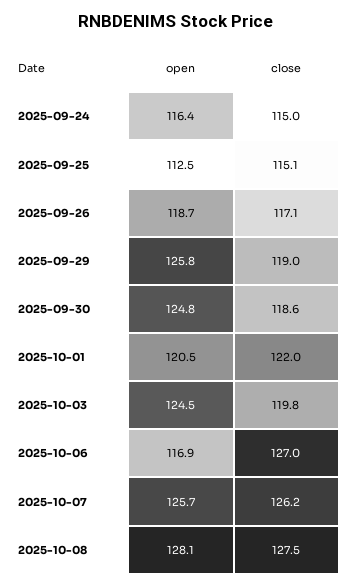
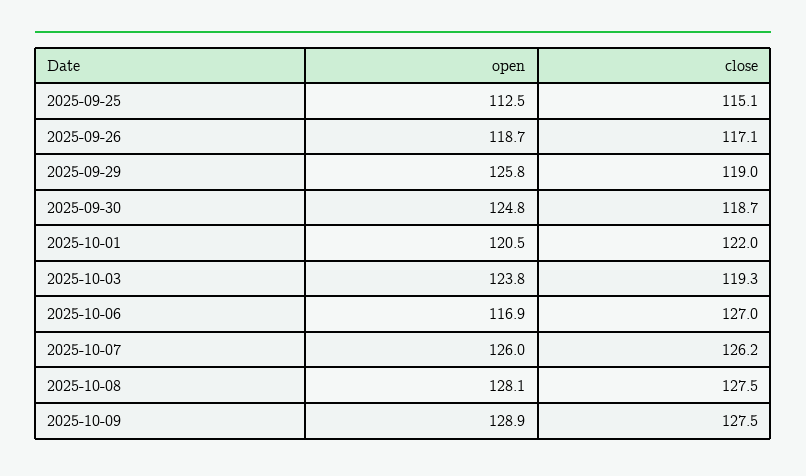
open, 2025-09-24: 116.4 -> none
close, 2025-09-24: 115 -> none
close, 2025-09-30: 118.6 -> 118.7
open, 2025-10-03: 124.5 -> 123.8
close, 2025-10-03: 119.8 -> 119.3
open, 2025-10-07: 125.7 -> 126
open, 2025-10-09: none -> 128.9
close, 2025-10-09: none -> 127.5

